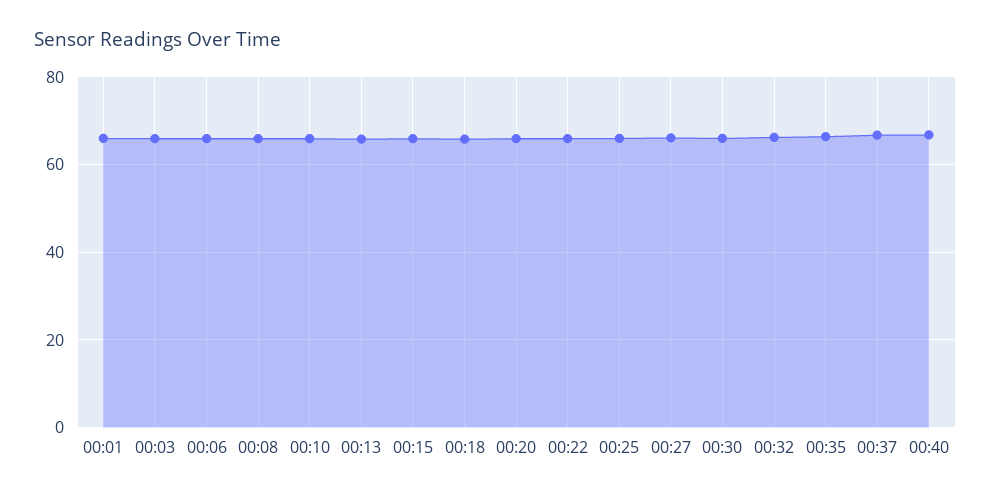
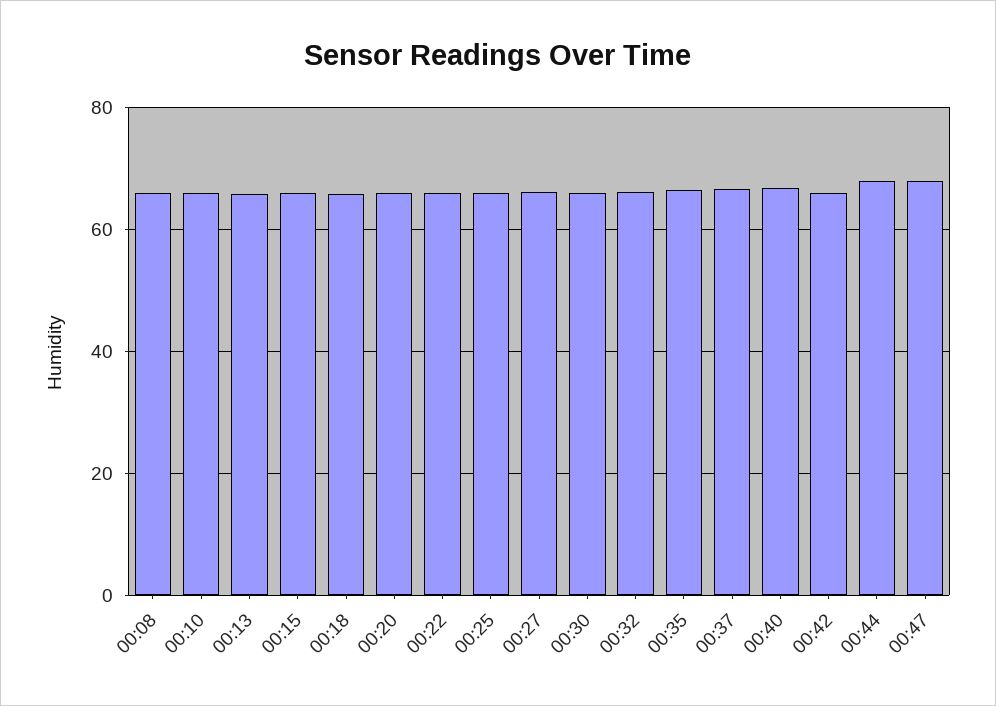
00:01: 66 -> none
00:03: 66 -> none
00:06: 66 -> none
00:42: none -> 66
00:44: none -> 68
00:47: none -> 68

